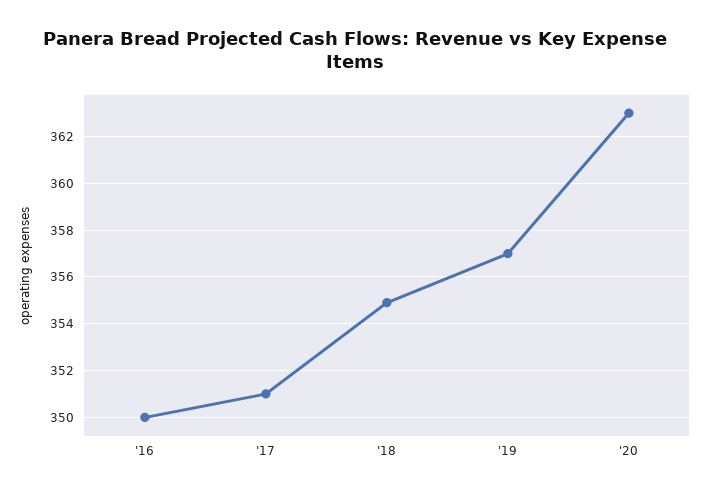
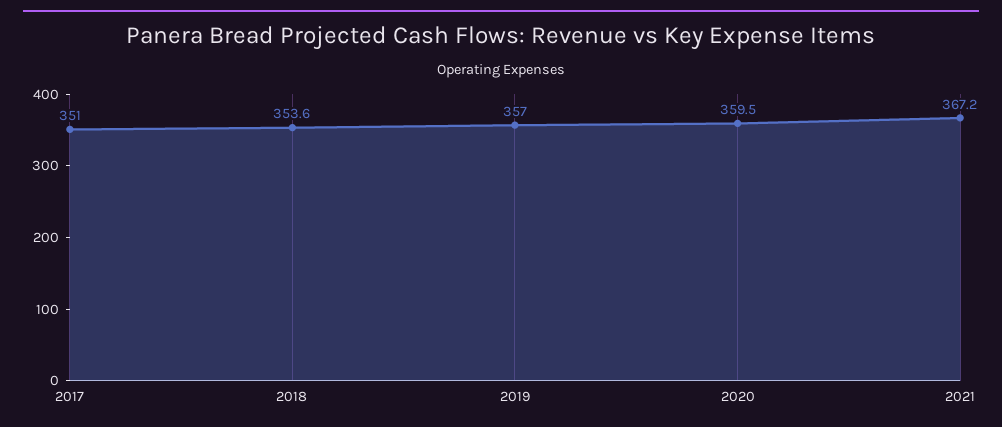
'16: 350 -> none
'18: 355 -> 353.6
'20: 363 -> 359.5
2021: none -> 367.2

